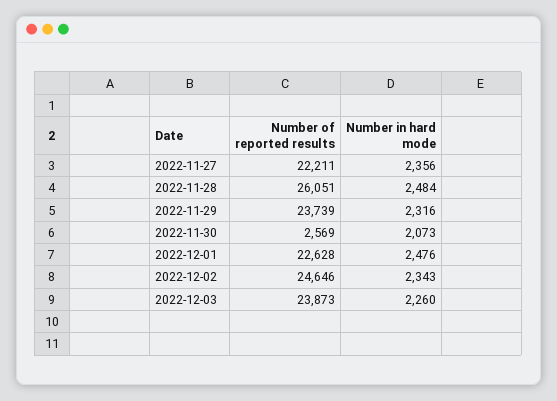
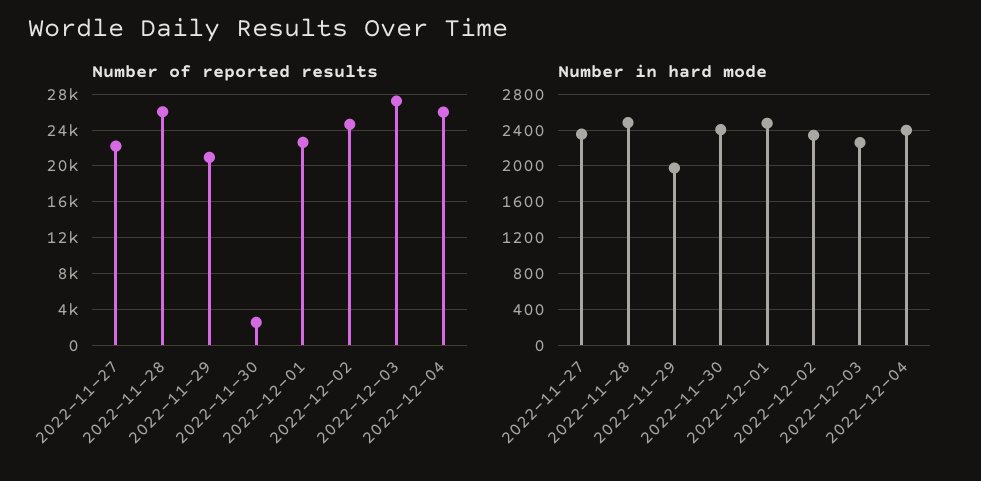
Number of reported results, 2022-11-29: 23739 -> 21000
Number in hard mode, 2022-11-29: 2316 -> 2000
Number in hard mode, 2022-11-30: 2073 -> 2400
Number of reported results, 2022-12-03: 23873 -> 27000
Number of reported results, 2022-12-04: none -> 26000
Number in hard mode, 2022-12-04: none -> 2400

